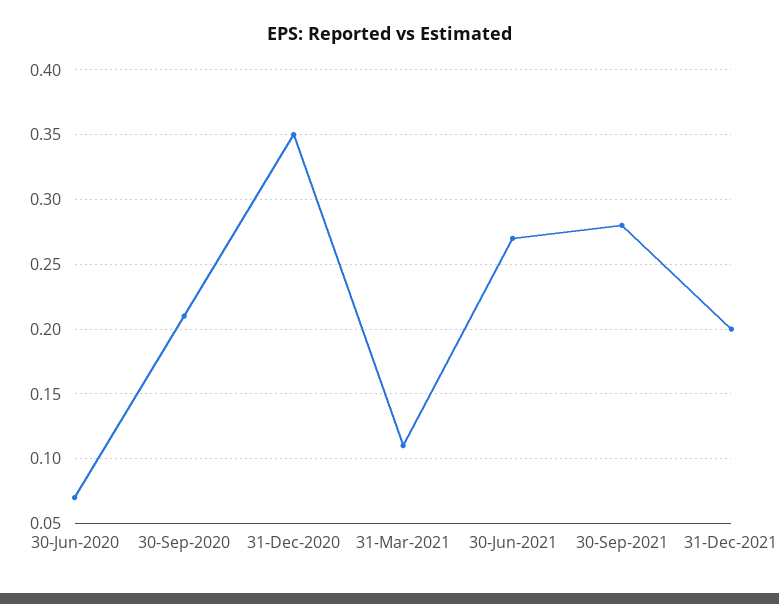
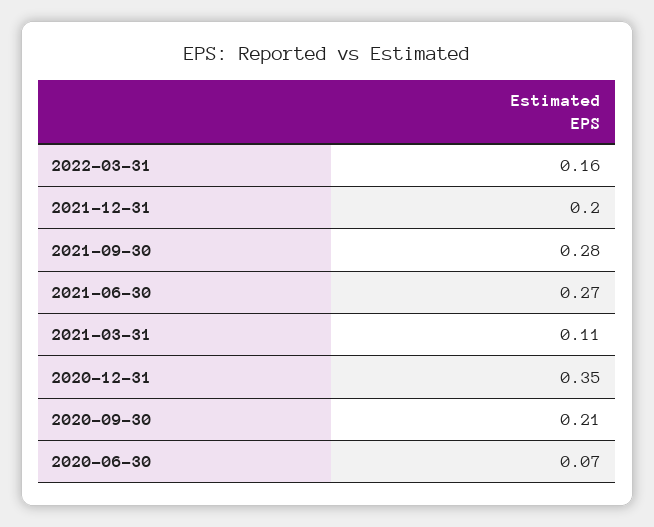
2022-03-31: none -> 0.16

